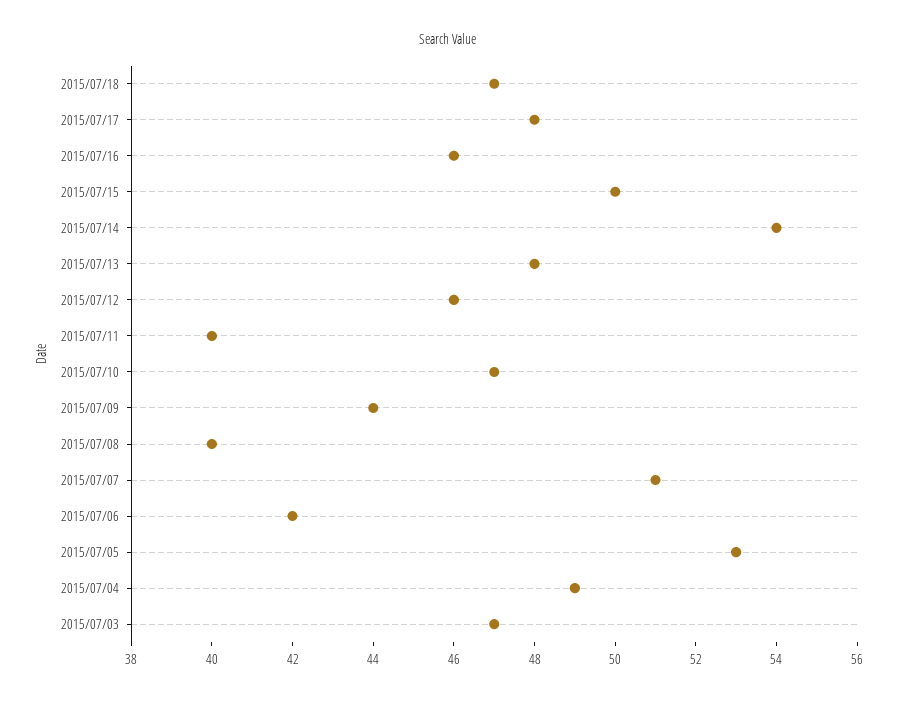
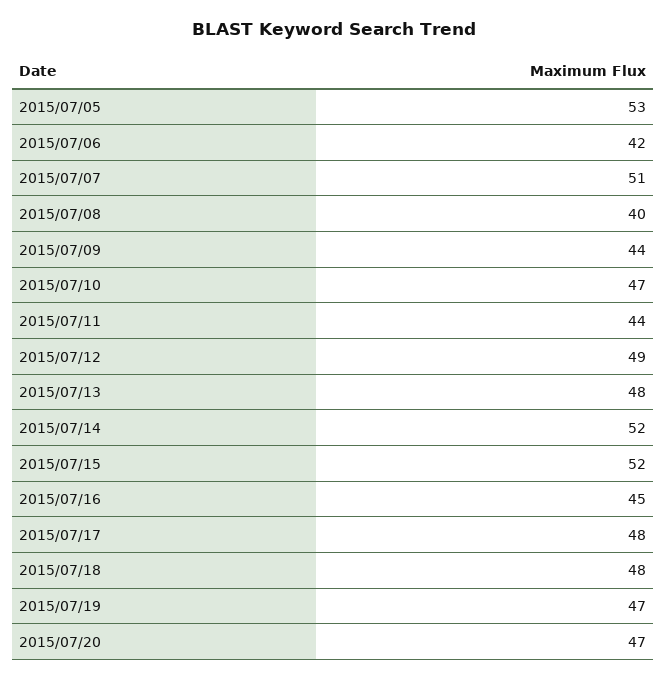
2015/07/18: 47 -> 48
2015/07/16: 46 -> 45
2015/07/15: 50 -> 52
2015/07/14: 54 -> 52
2015/07/12: 46 -> 49
2015/07/11: 40 -> 44
2015/07/04: 49 -> none
2015/07/03: 47 -> none
2015/07/19: none -> 47
2015/07/20: none -> 47

